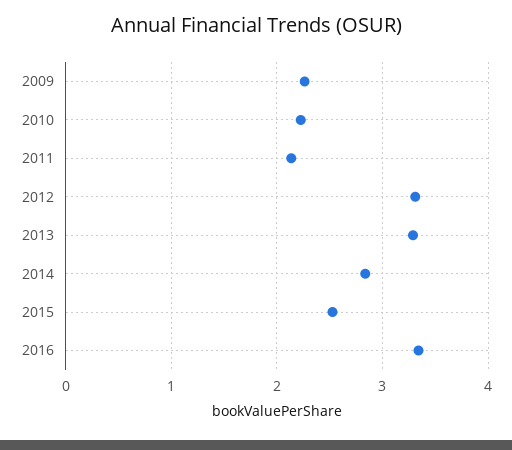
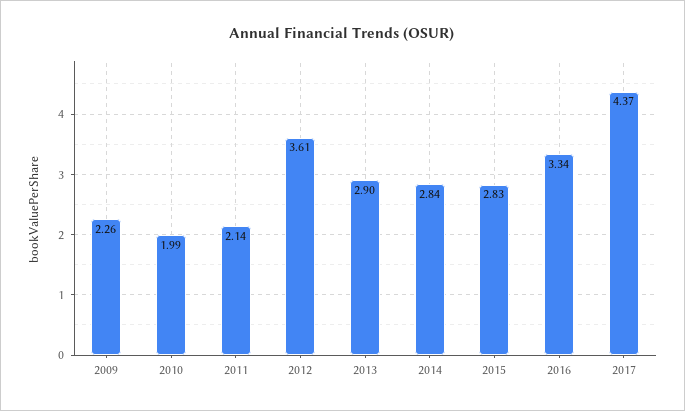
2010: 2.2 -> 1.99
2012: 3.3 -> 3.61
2013: 3.3 -> 2.9
2015: 2.5 -> 2.83
2017: none -> 4.37

